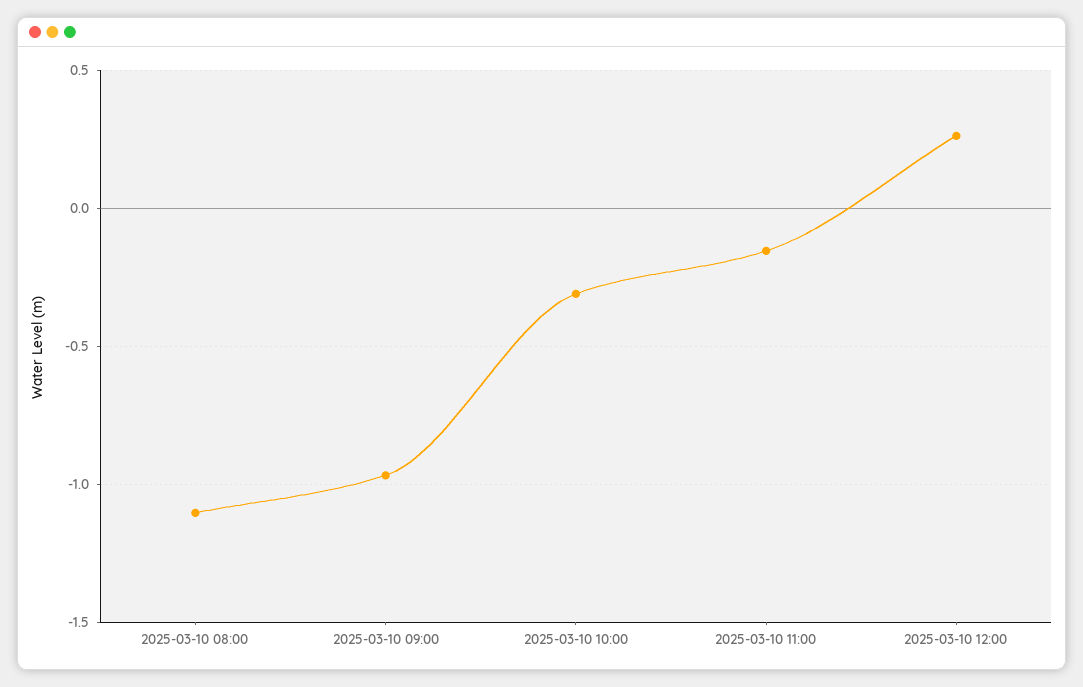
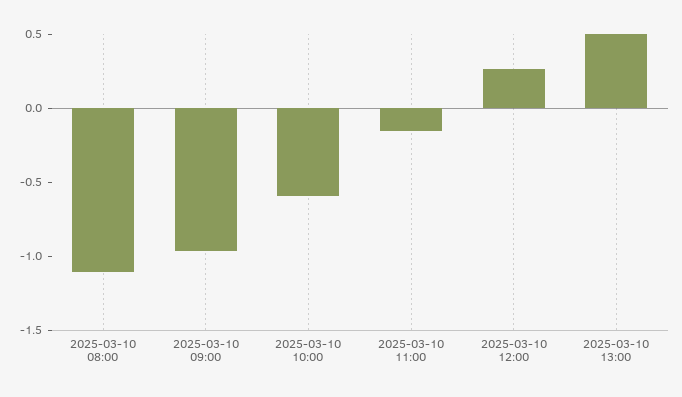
2025-03-10 10:00: -0.3 -> -0.6
2025-03-10 13:00: none -> 0.5

